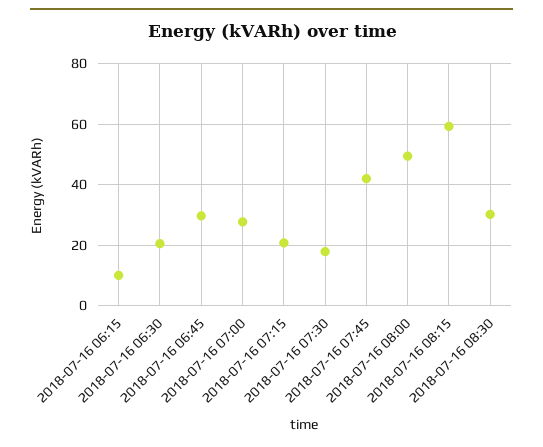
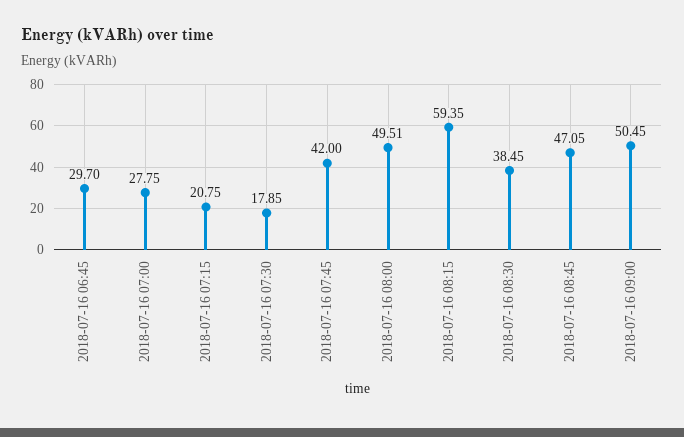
2018-07-16 06:15: 10 -> none
2018-07-16 06:30: 20 -> none
2018-07-16 08:30: 30 -> 38.45
2018-07-16 08:45: none -> 47.05
2018-07-16 09:00: none -> 50.45

